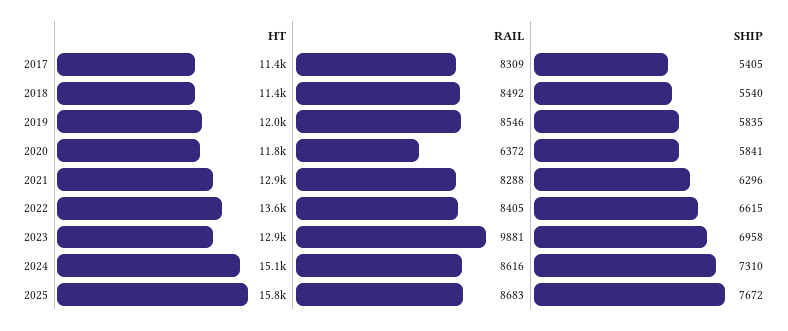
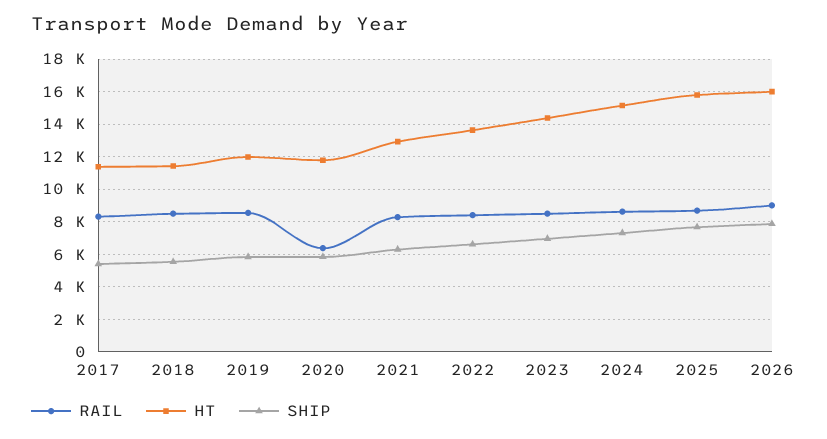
HT, 2023: 12900 -> 14500
RAIL, 2023: 9881 -> 8500
RAIL, 2026: none -> 9000
HT, 2026: none -> 16000
SHIP, 2026: none -> 8000

